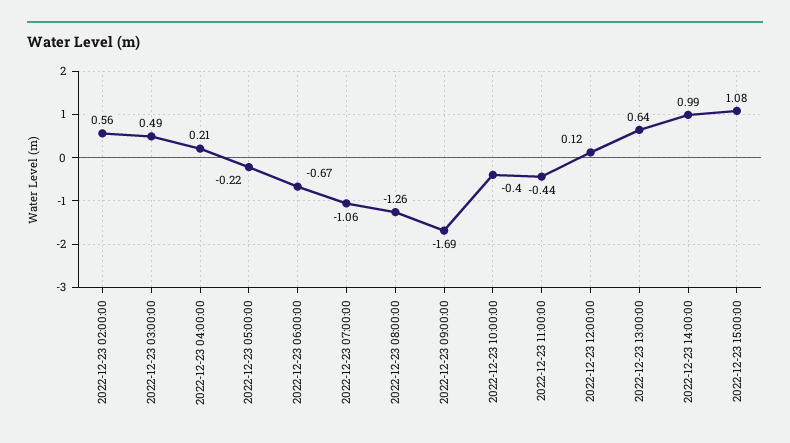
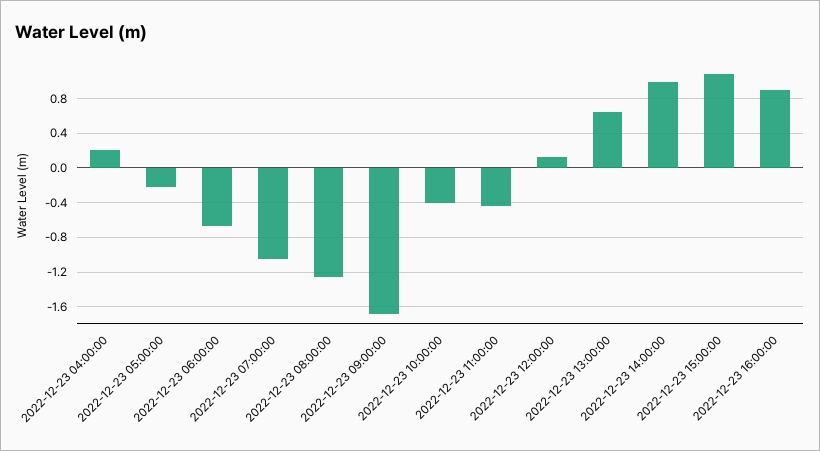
2022-12-23 02:00:00: 0.56 -> none
2022-12-23 03:00:00: 0.49 -> none
2022-12-23 16:00:00: none -> 0.9

